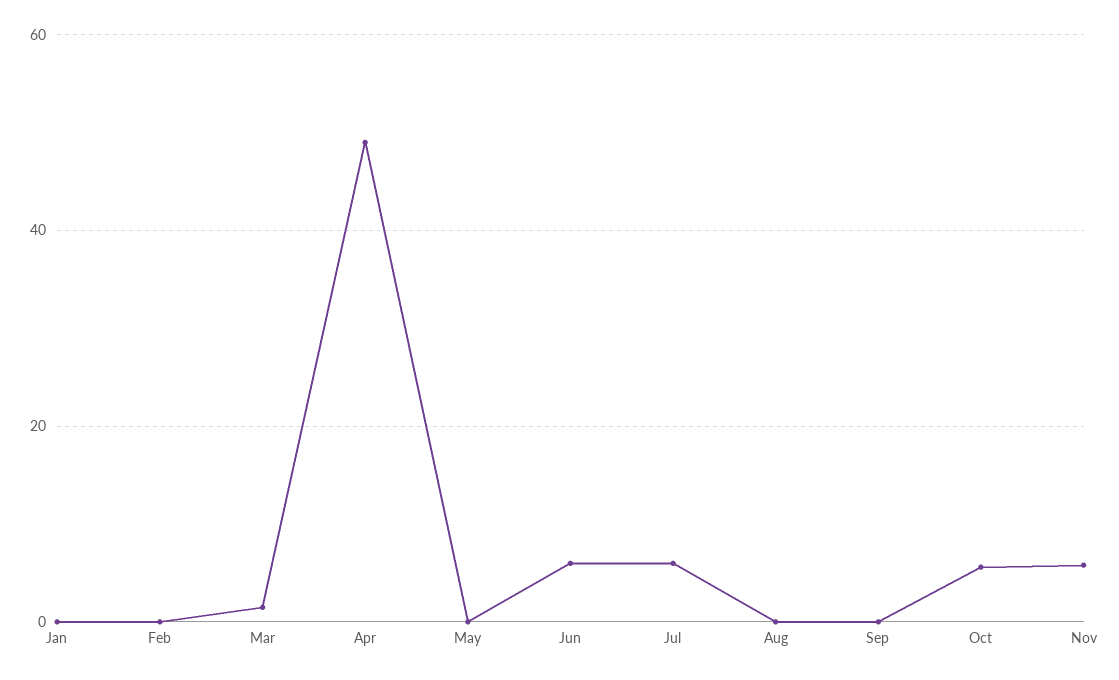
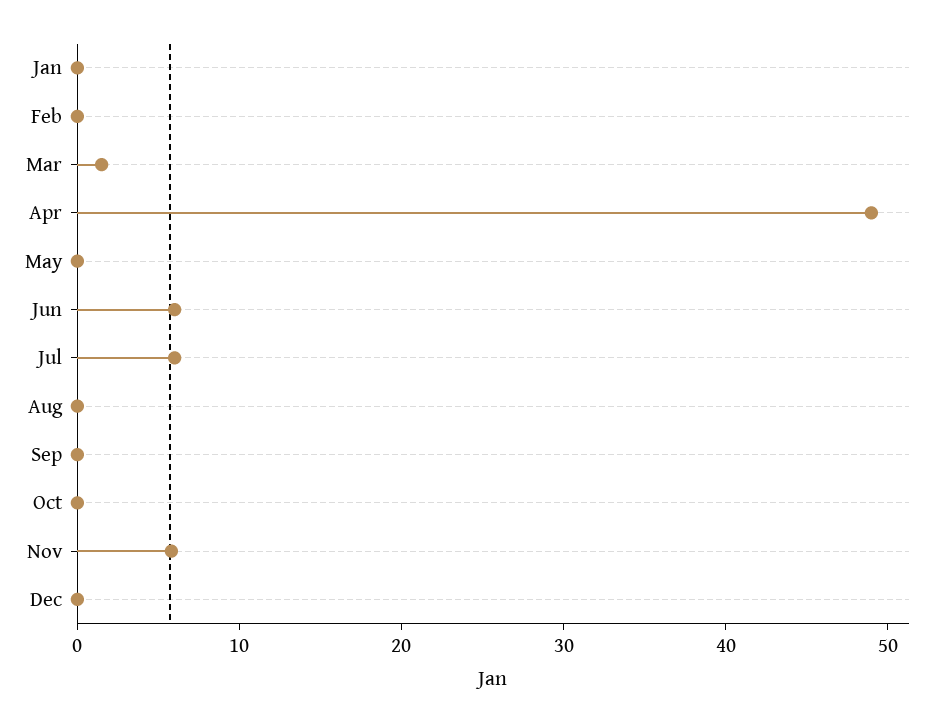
Oct: 6 -> 0
Dec: none -> 0

